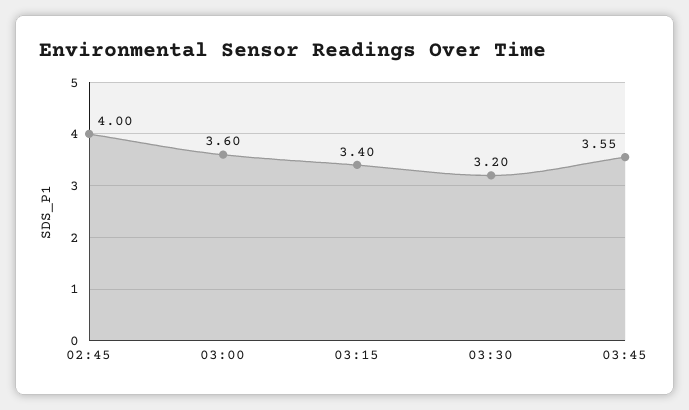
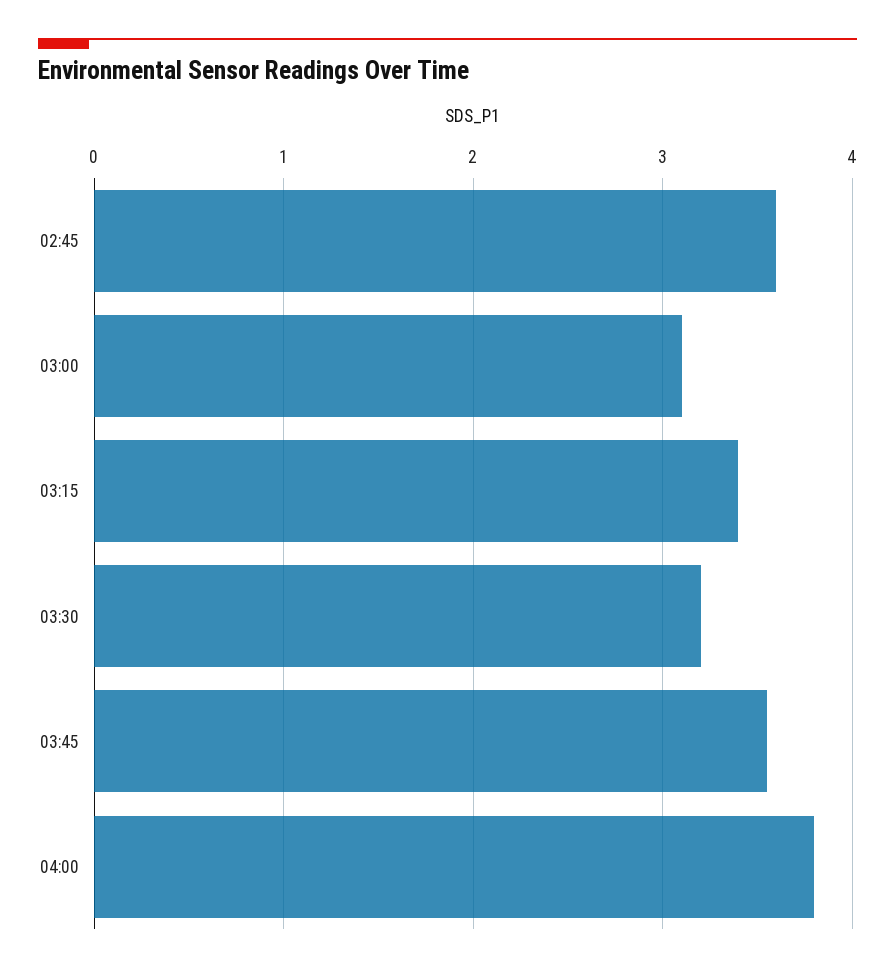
02:45: 4 -> 3.6
03:00: 3.6 -> 3.1
04:00: none -> 3.8

